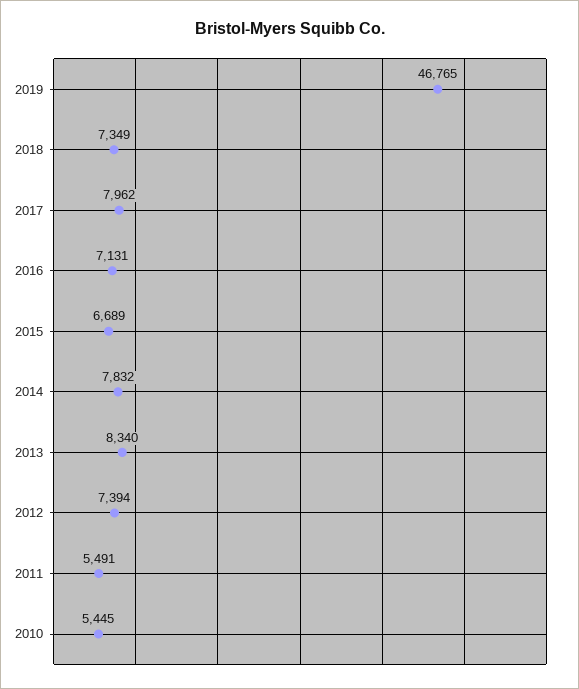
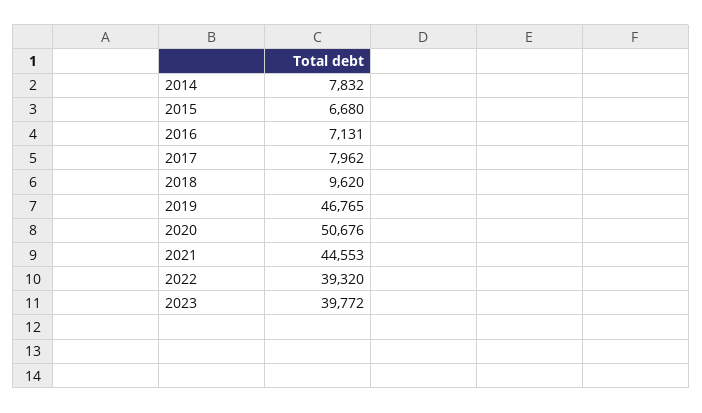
2018: 7349 -> 9620
2015: 6689 -> 6680
2013: 8340 -> none
2012: 7394 -> none
2011: 5491 -> none
2010: 5445 -> none
2020: none -> 50676
2021: none -> 44553
2022: none -> 39320
2023: none -> 39772

